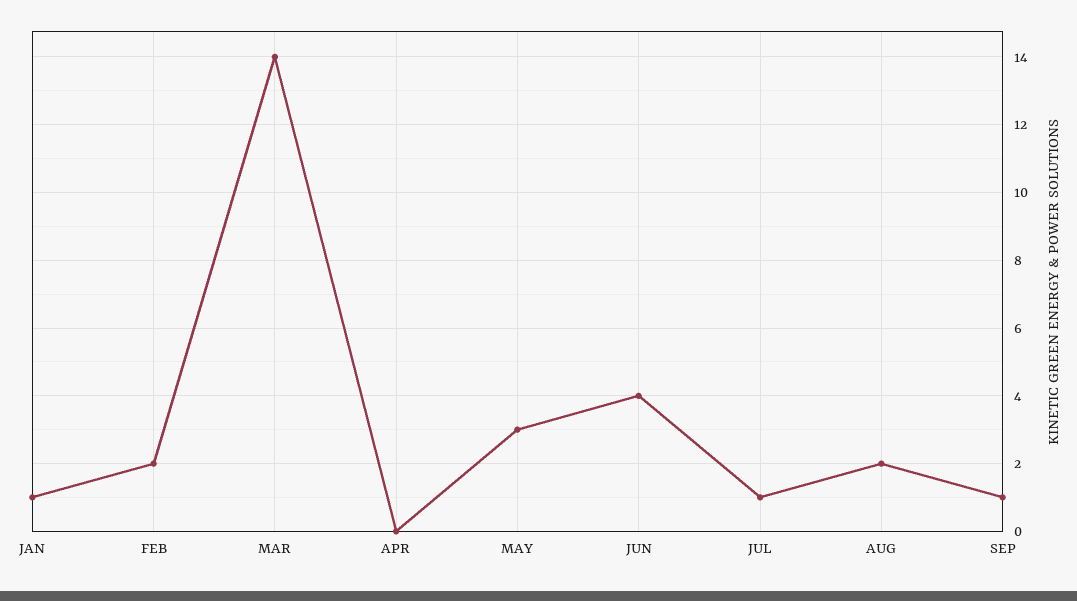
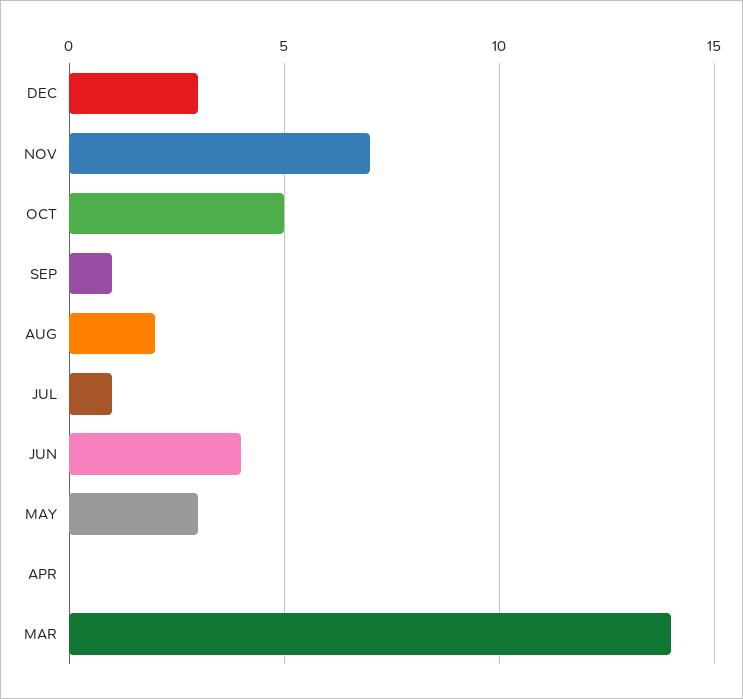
JAN: 1 -> none
FEB: 2 -> none
DEC: none -> 3
NOV: none -> 7
OCT: none -> 5

